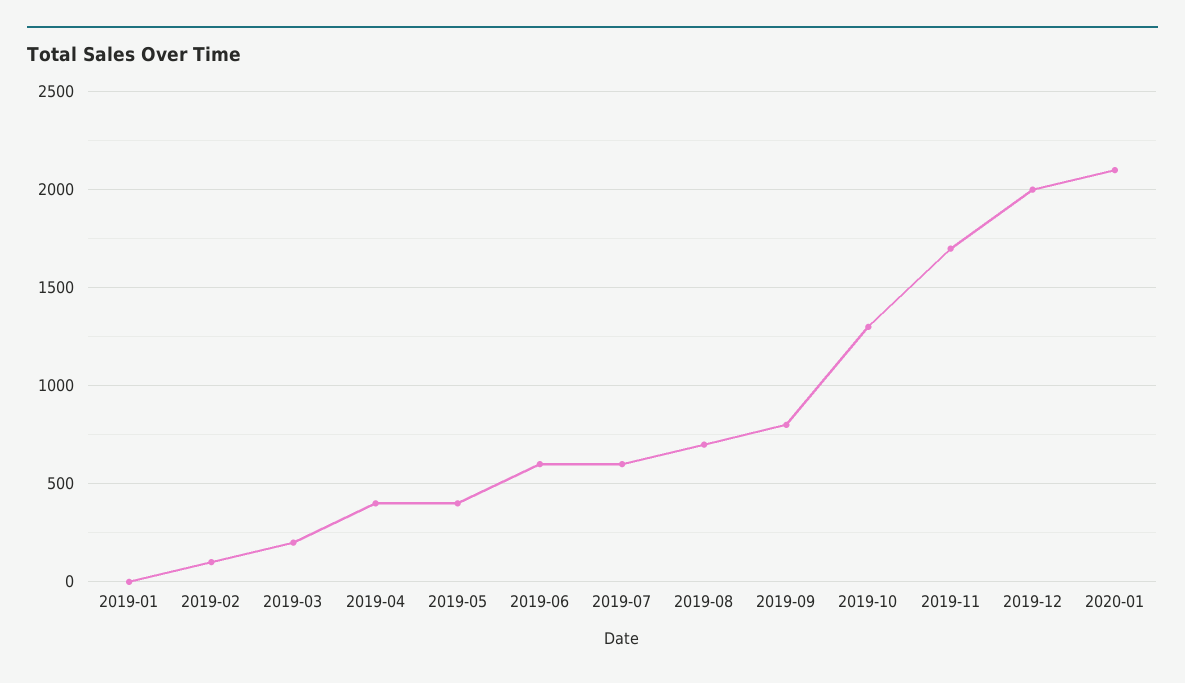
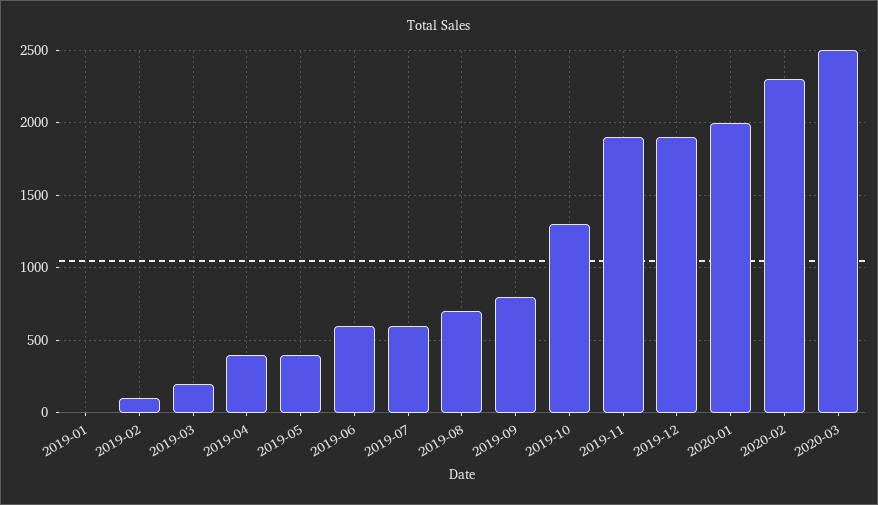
2019-11: 1700 -> 1900
2019-12: 2000 -> 1900
2020-01: 2100 -> 2000
2020-02: none -> 2300
2020-03: none -> 2500

